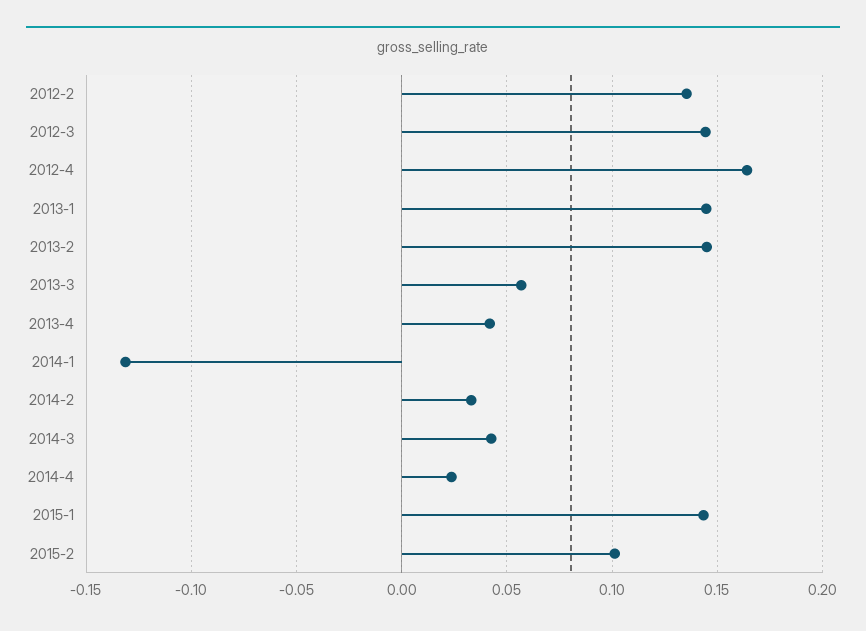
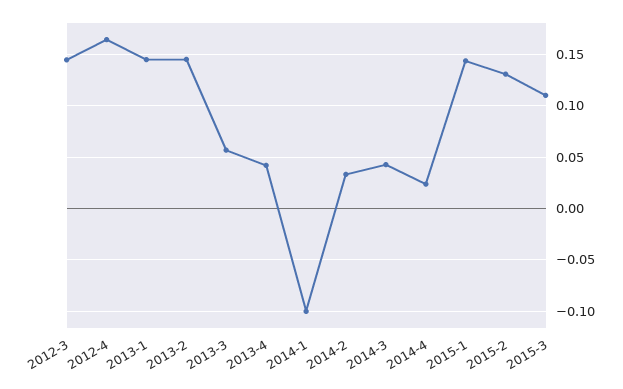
2012-2: 0.135 -> none
2014-1: -0.13 -> -0.1
2015-2: 0.1 -> 0.13
2015-3: none -> 0.11

